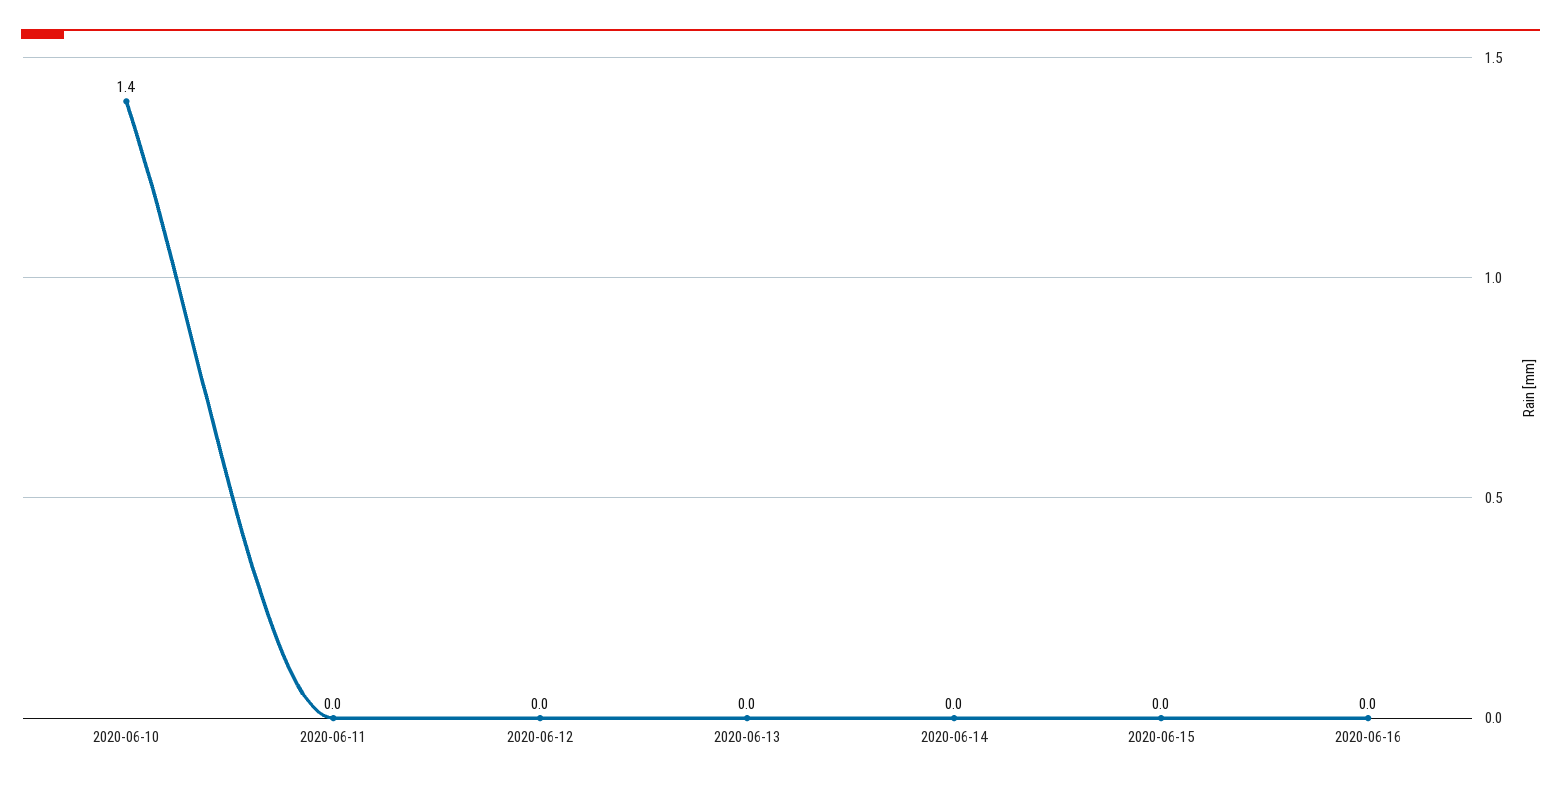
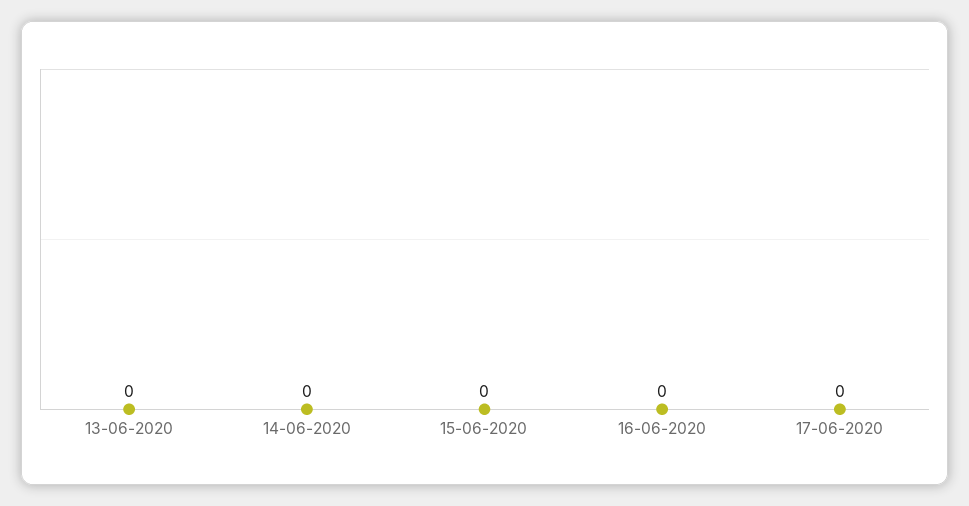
2020-06-10: 1.4 -> none
2020-06-11: 0 -> none
2020-06-12: 0 -> none
17-06-2020: none -> 0

